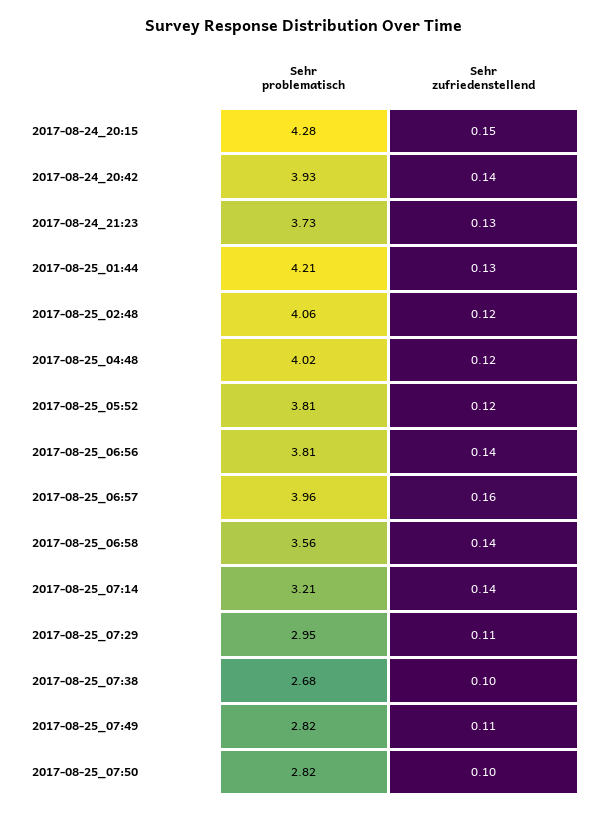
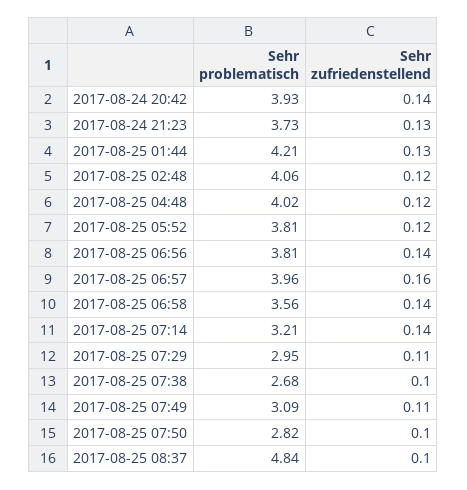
Sehr problematisch, 2017-08-24_20:15: 4.28 -> none
Sehr zufriedenstellend, 2017-08-24_20:15: 0.15 -> none
Sehr problematisch, 2017-08-25_07:49: 2.82 -> 3.09
Sehr problematisch, 2017-08-25 08:37: none -> 4.84
Sehr zufriedenstellend, 2017-08-25 08:37: none -> 0.1

